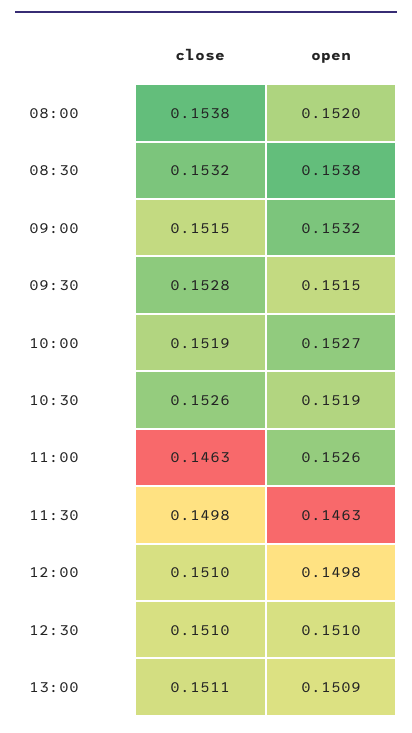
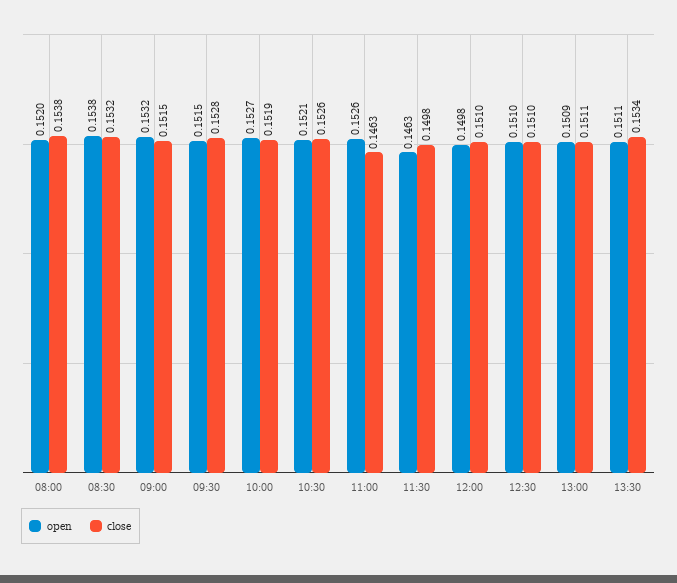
open, 10:30: 0.1519 -> 0.1521
open, 13:30: none -> 0.1511
close, 13:30: none -> 0.1534

